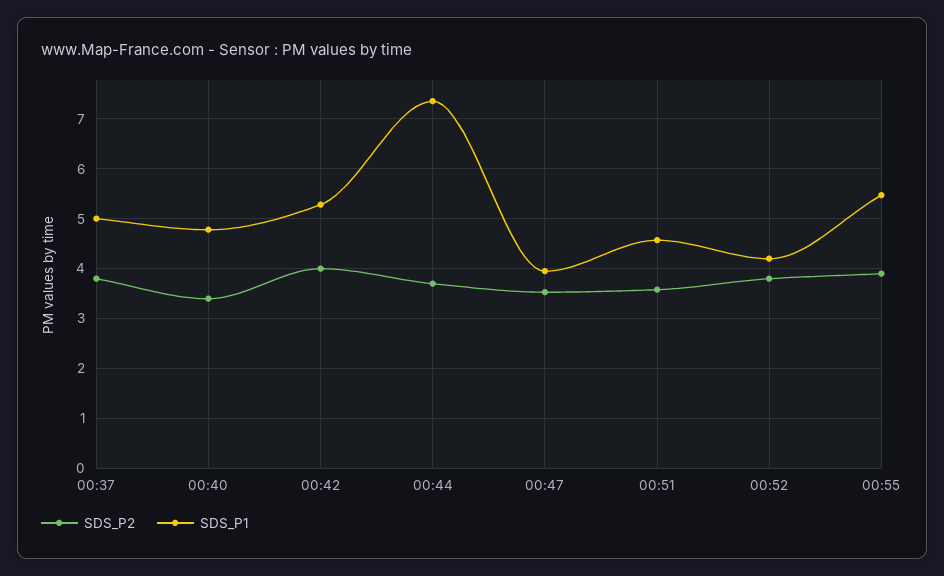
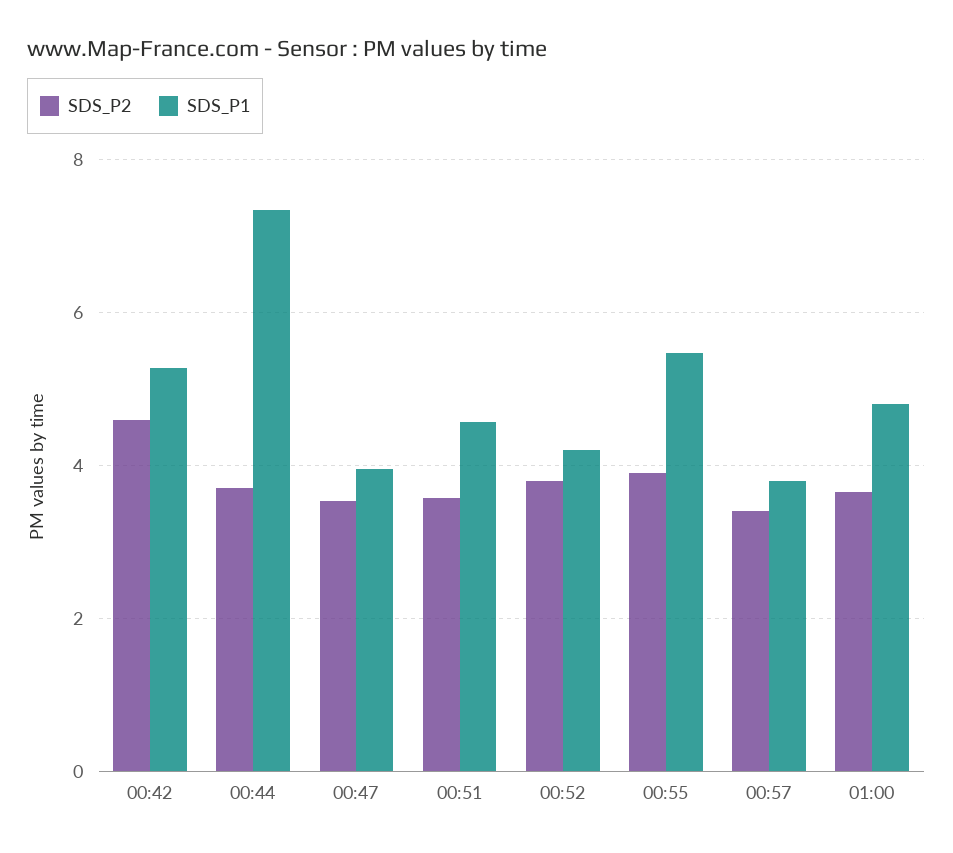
SDS_P2, 00:37: 3.8 -> none
SDS_P1, 00:37: 5 -> none
SDS_P2, 00:40: 3.4 -> none
SDS_P1, 00:40: 4.8 -> none
SDS_P2, 00:42: 4 -> 4.6
SDS_P2, 00:57: none -> 3.4
SDS_P1, 00:57: none -> 3.8
SDS_P2, 01:00: none -> 3.6
SDS_P1, 01:00: none -> 4.8

